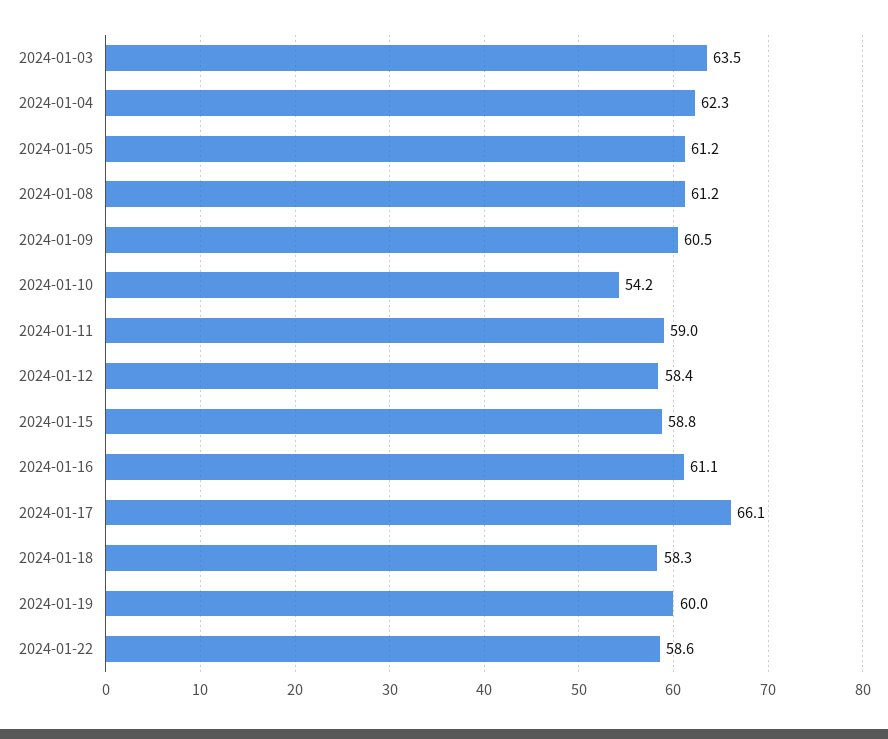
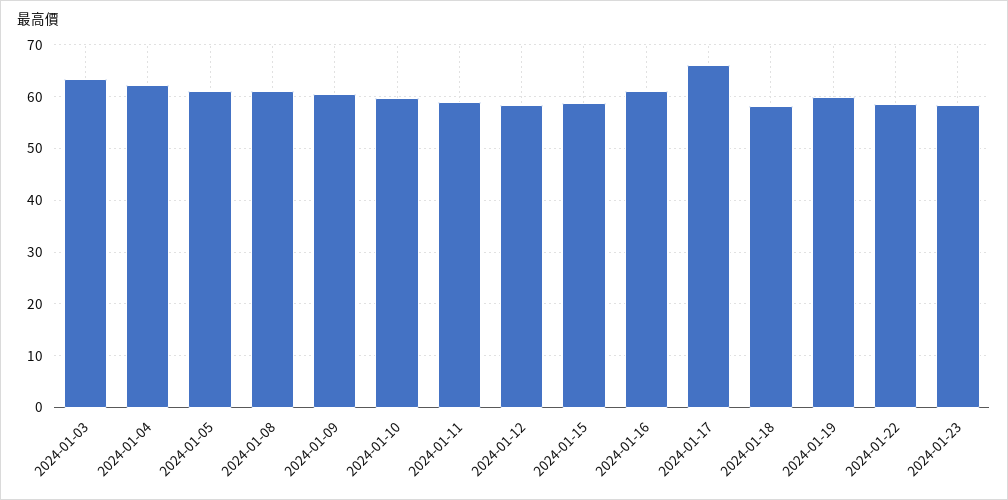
2024-01-10: 54.2 -> 60
2024-01-23: none -> 58

